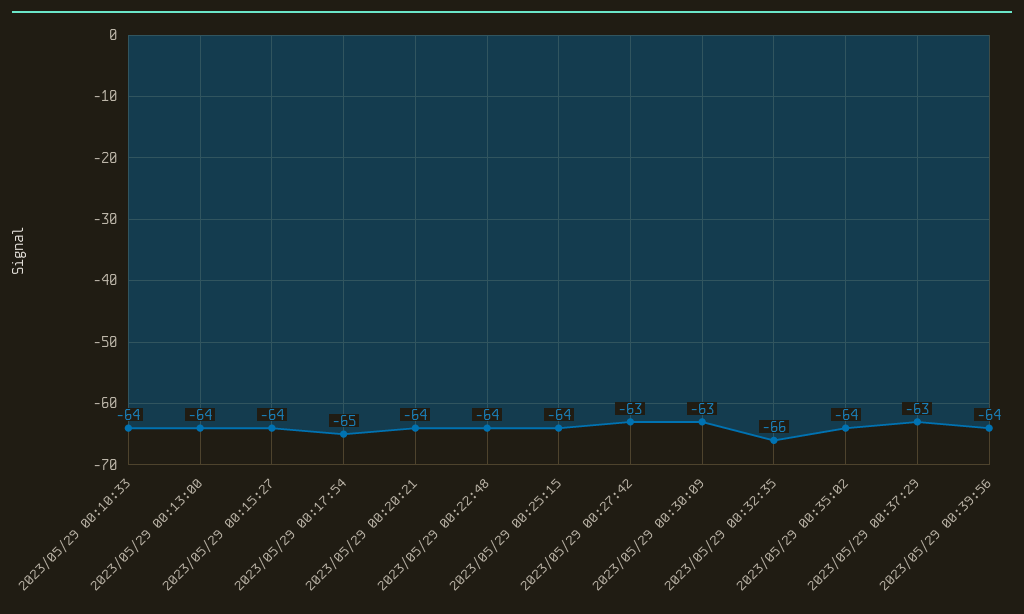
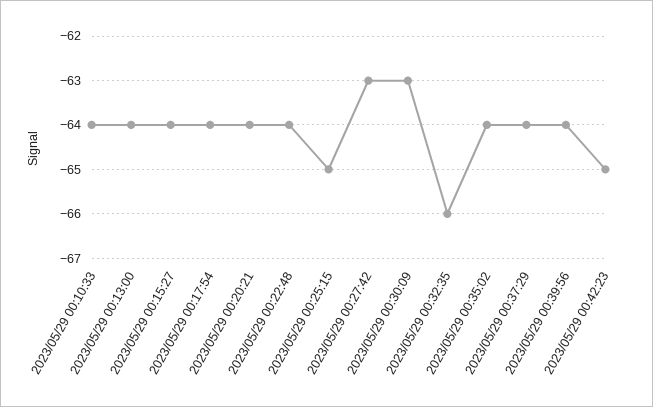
2023/05/29 00:17:54: -65 -> -64
2023/05/29 00:25:15: -64 -> -65
2023/05/29 00:37:29: -63 -> -64
2023/05/29 00:42:23: none -> -65

